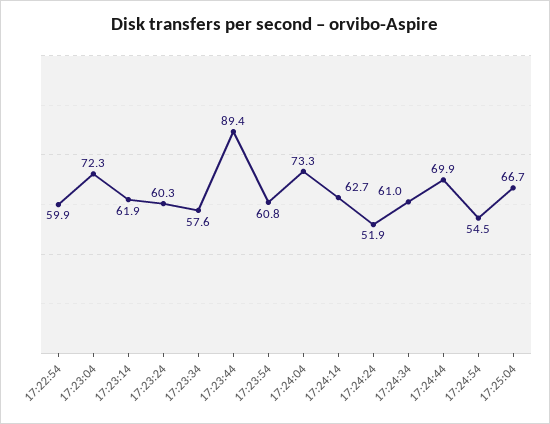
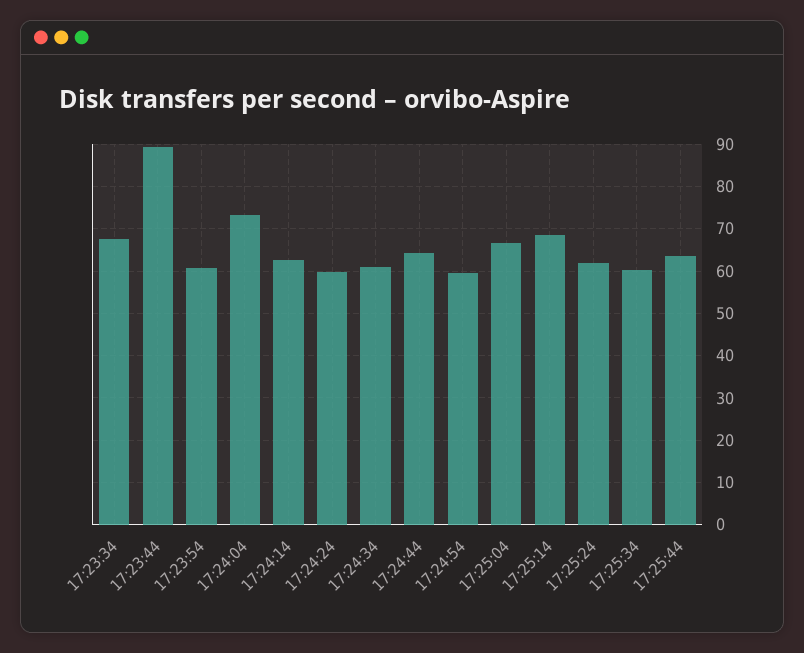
17:22:54: 59.9 -> none
17:23:04: 72.3 -> none
17:23:14: 61.9 -> none
17:23:24: 60.3 -> none
17:23:34: 57.6 -> 68
17:24:24: 51.9 -> 60
17:24:44: 69.9 -> 64
17:24:54: 54.5 -> 60
17:25:14: none -> 68
17:25:24: none -> 62
17:25:34: none -> 60
17:25:44: none -> 64

